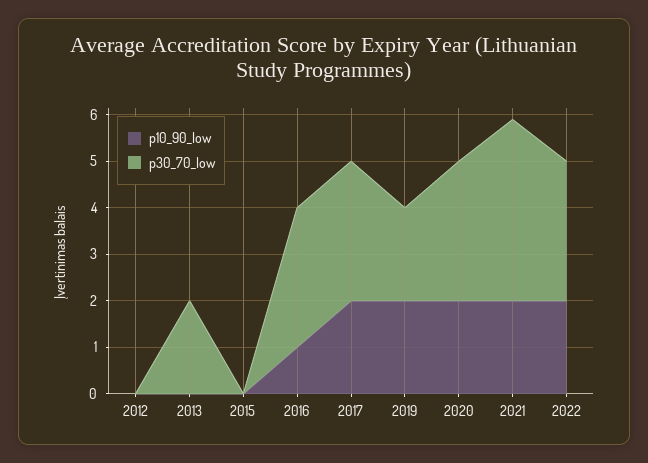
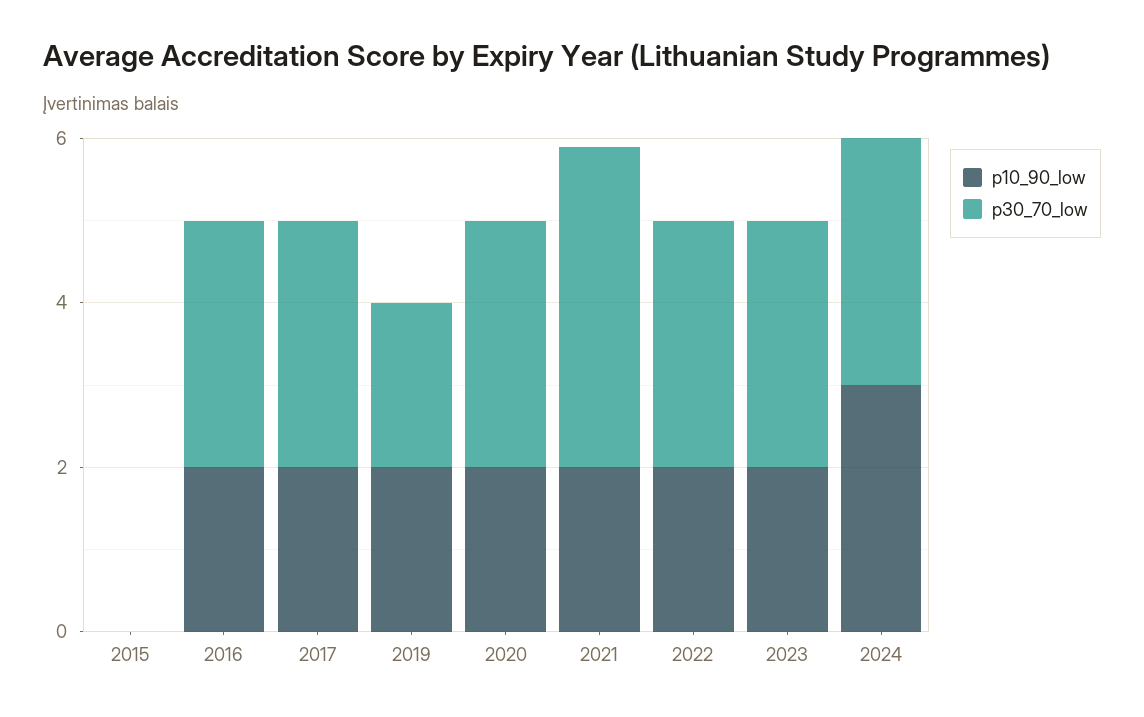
p10_90_low, 2012: 0 -> none
p30_70_low, 2012: 0 -> none
p10_90_low, 2013: 0 -> none
p30_70_low, 2013: 2 -> none
p10_90_low, 2016: 1 -> 2
p10_90_low, 2023: none -> 2
p30_70_low, 2023: none -> 3
p10_90_low, 2024: none -> 3
p30_70_low, 2024: none -> 3

